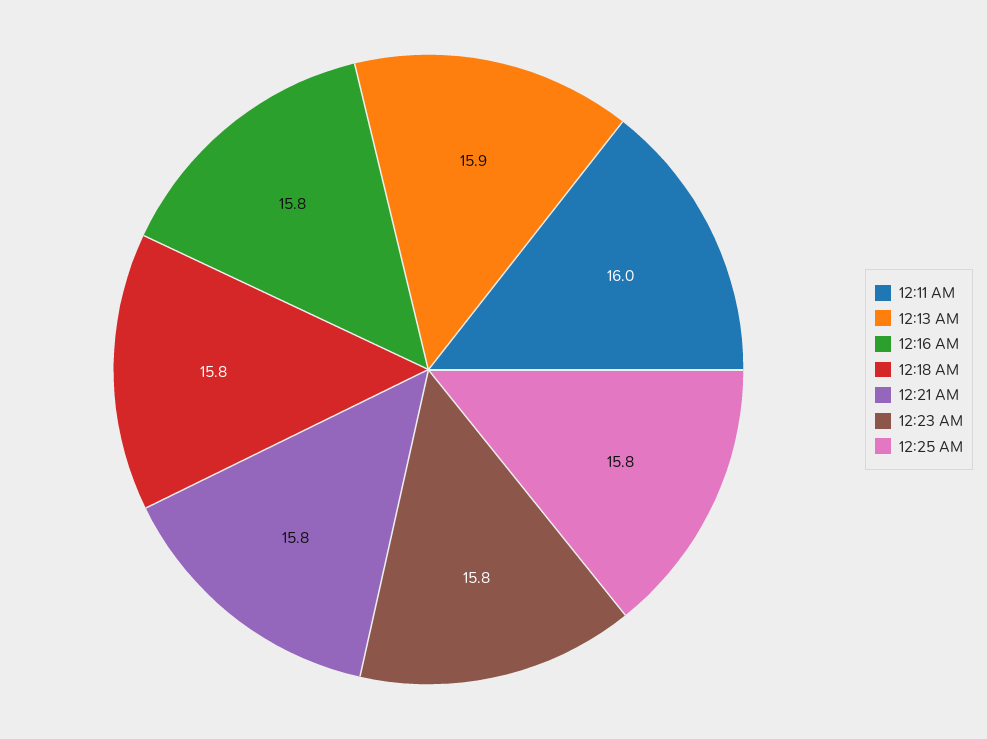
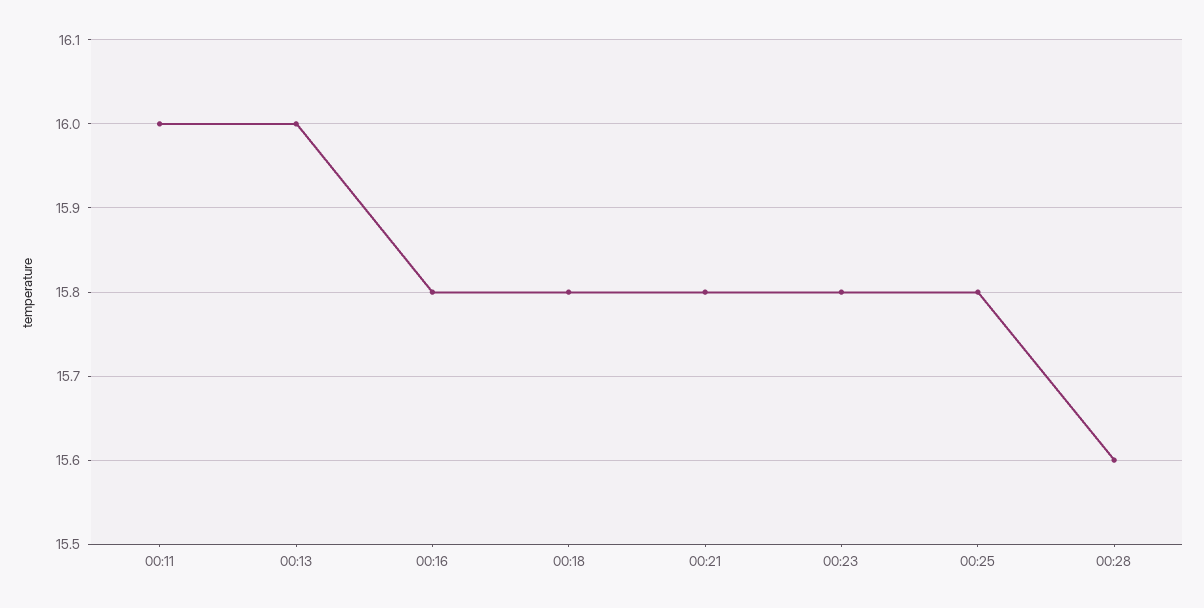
12:13 AM: 15.9 -> 16
00:28: none -> 15.6

